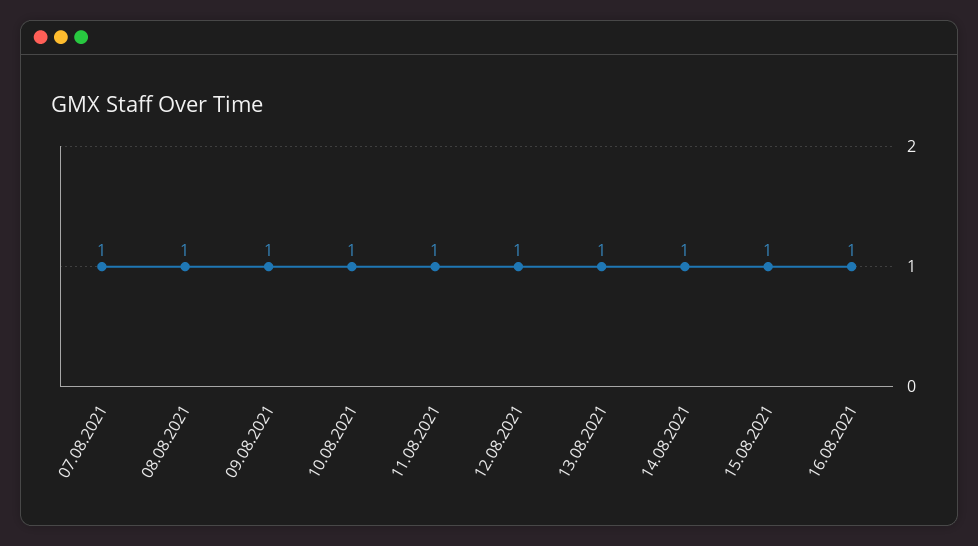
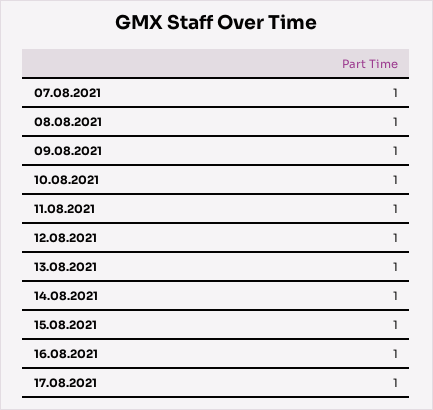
17.08.2021: none -> 1

